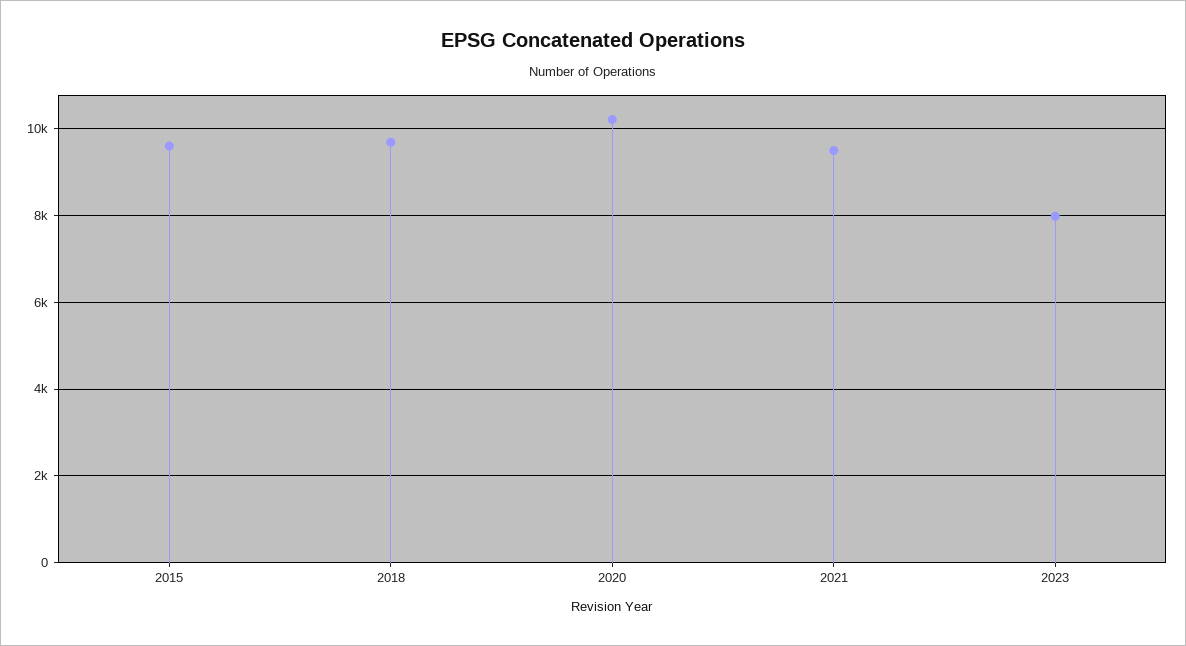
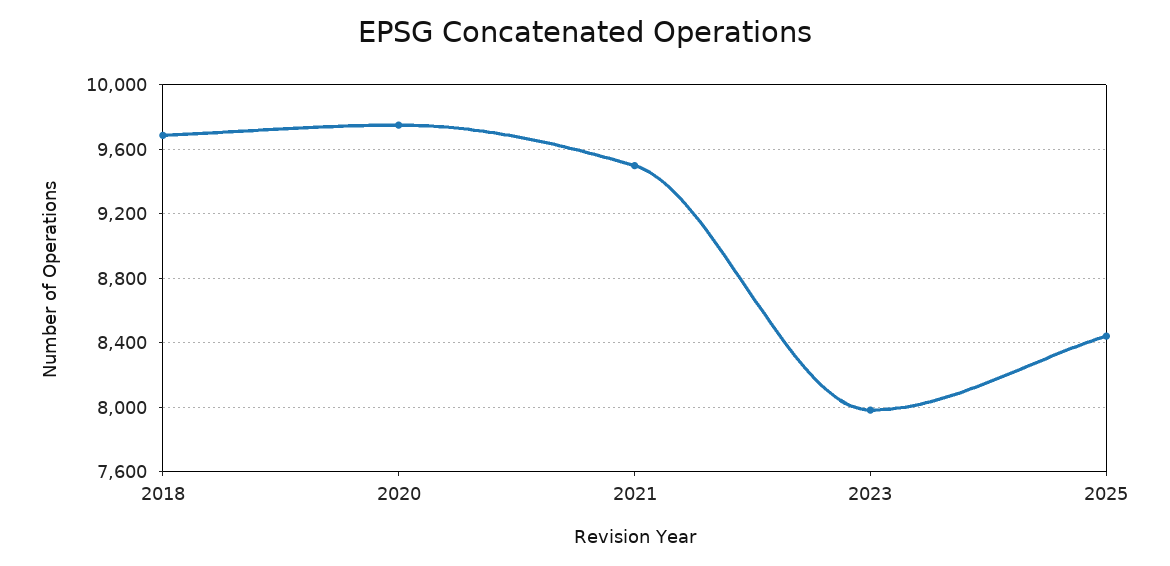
2015: 9600 -> none
2020: 10200 -> 9750
2025: none -> 8450

